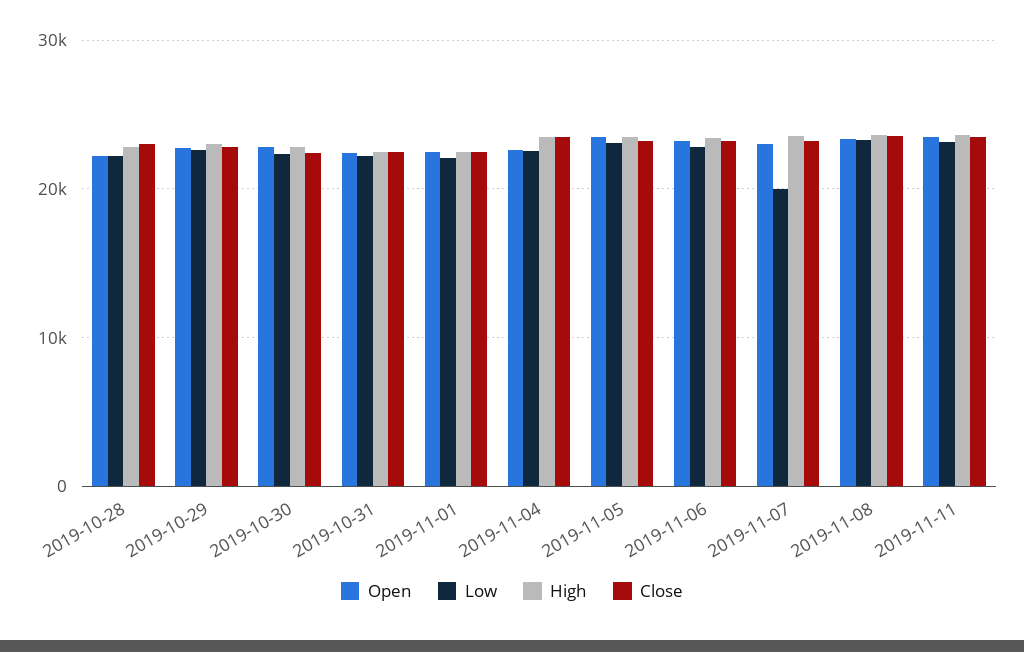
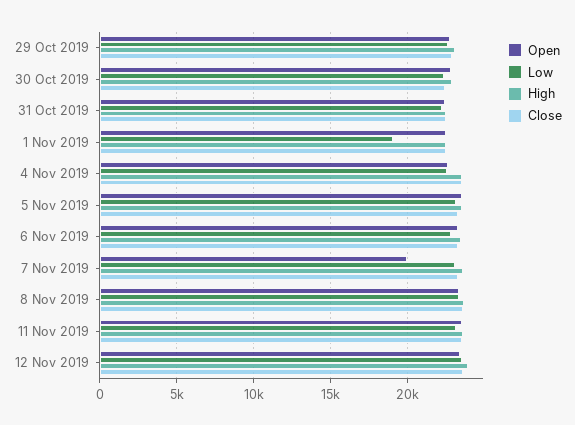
Open, 2019-10-28: 22000 -> none
Low, 2019-10-28: 22000 -> none
High, 2019-10-28: 23000 -> none
Close, 2019-10-28: 23000 -> none
Low, 2019-11-01: 22000 -> 19000
Open, 2019-11-07: 23000 -> 20000
Low, 2019-11-07: 20000 -> 23000
Open, 12 Nov 2019: none -> 23500
Low, 12 Nov 2019: none -> 23500
High, 12 Nov 2019: none -> 24000
Close, 12 Nov 2019: none -> 23500

